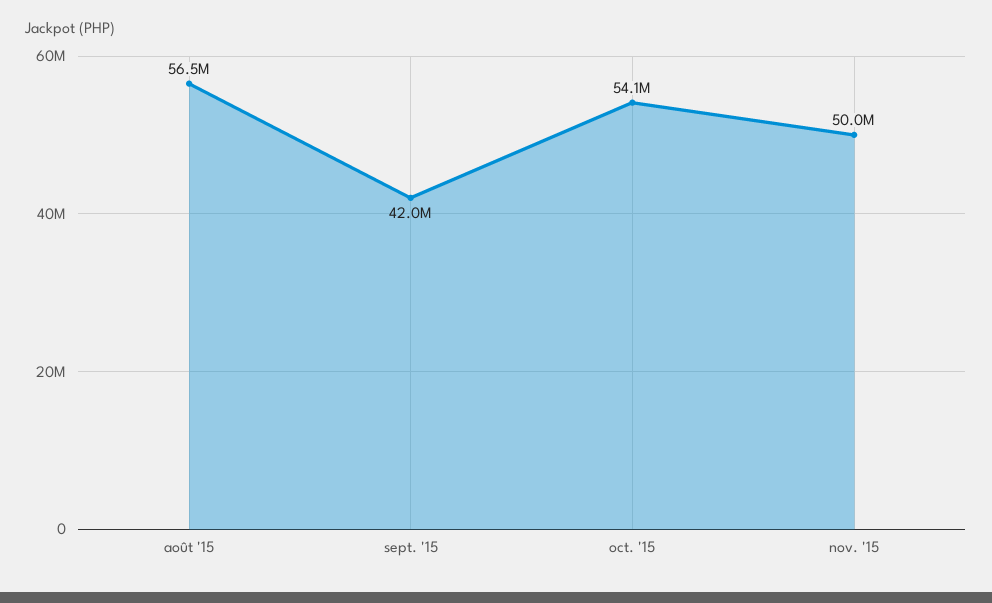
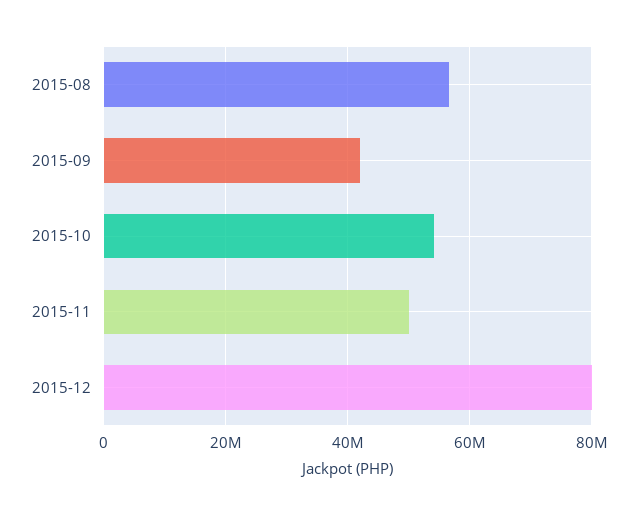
2015-12: none -> 80000000

